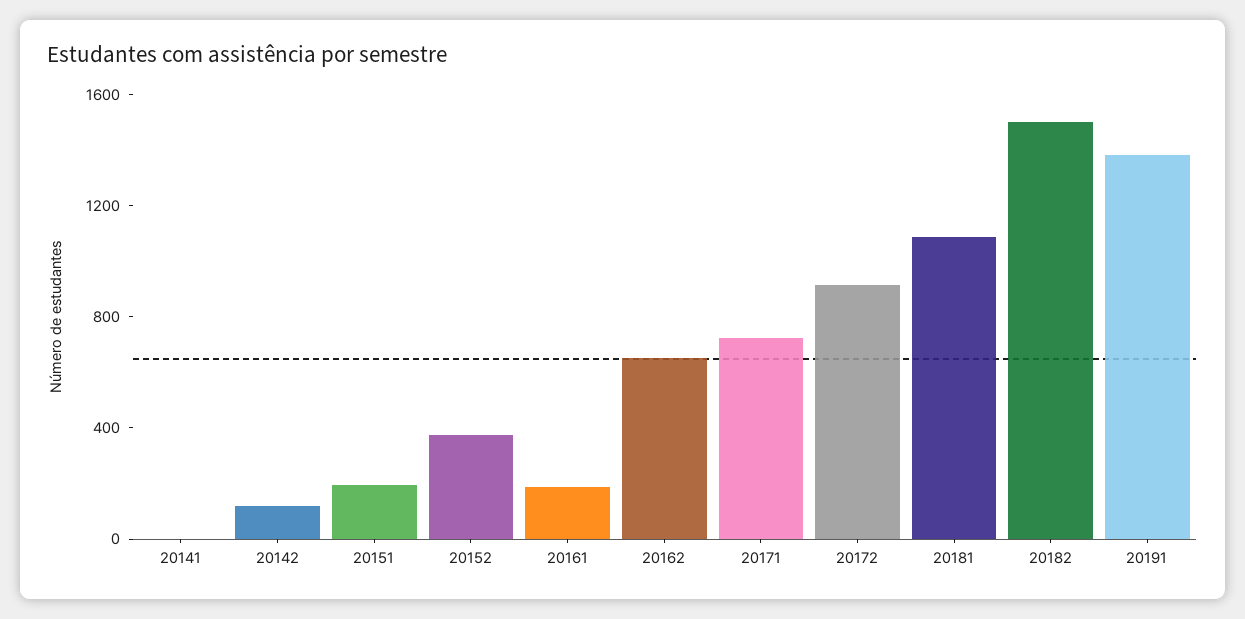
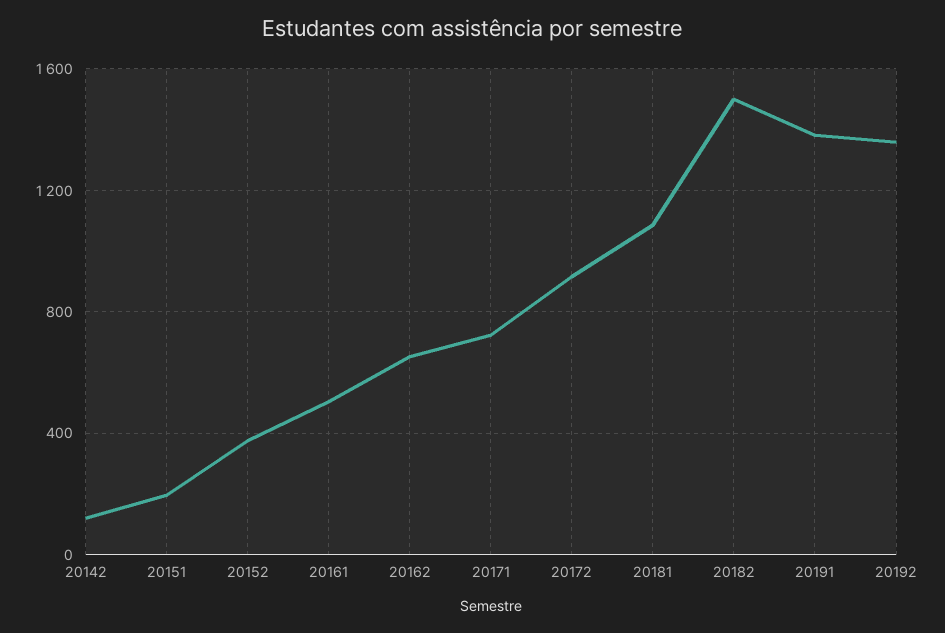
20141: 0 -> none
20161: 200 -> 500
20192: none -> 1350

